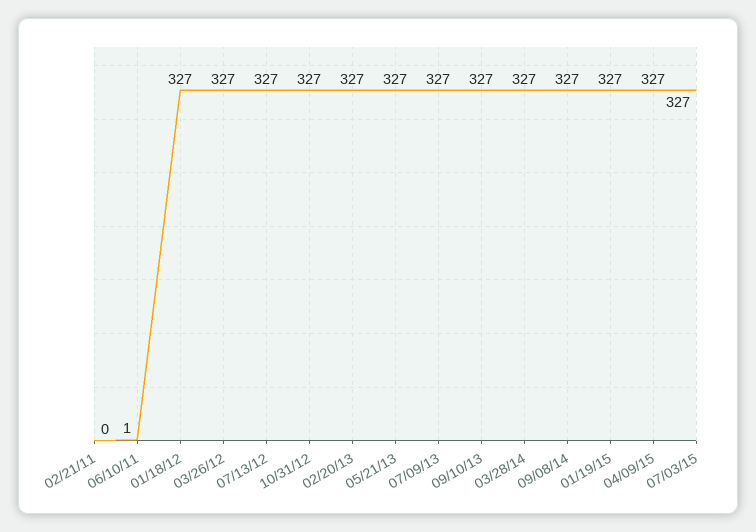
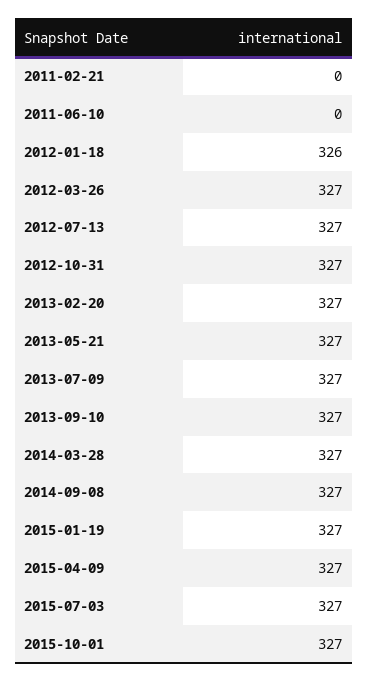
06/10/11: 1 -> 0
01/18/12: 327 -> 326
2015-10-01: none -> 327

